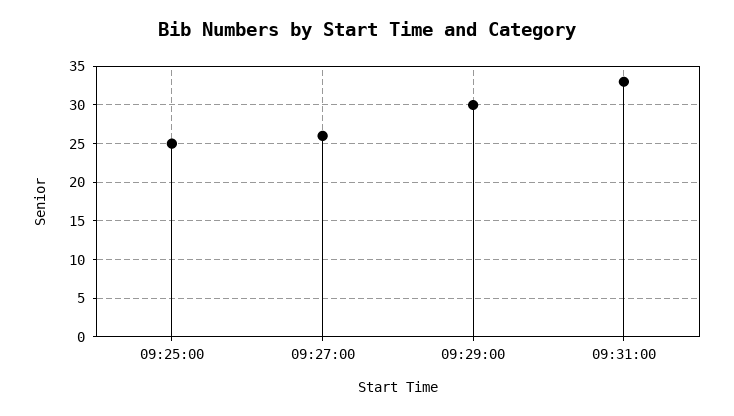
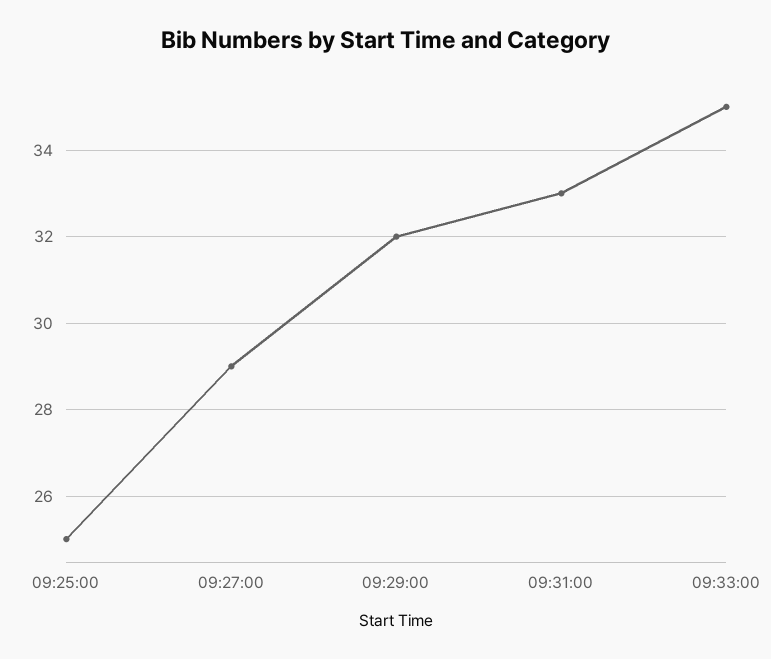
09:27:00: 26 -> 29
09:29:00: 30 -> 32
09:33:00: none -> 35

